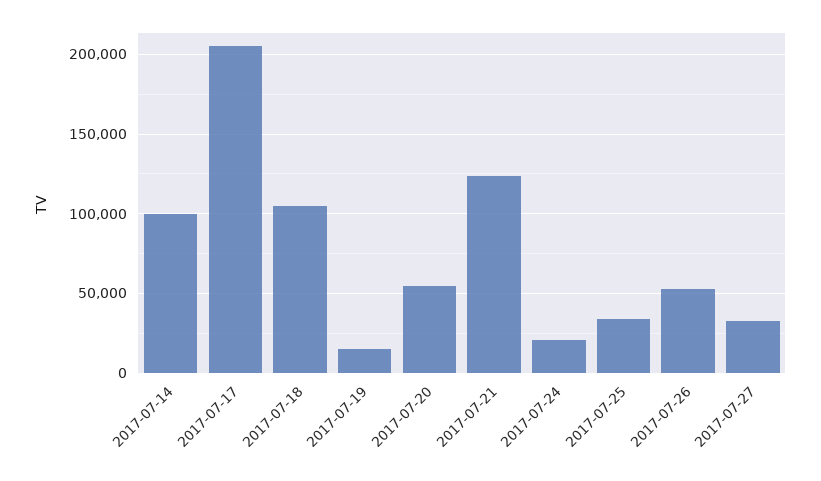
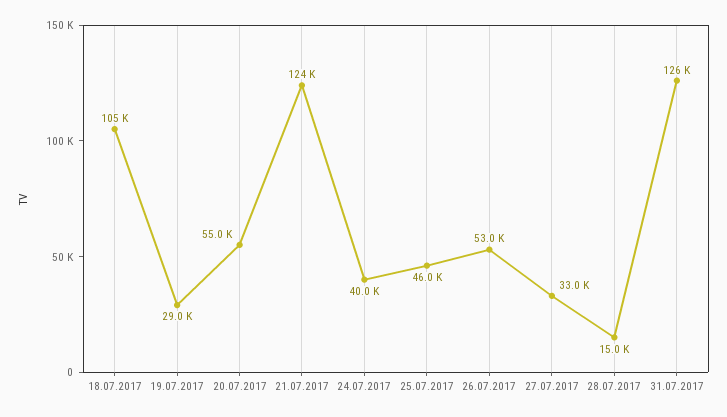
2017-07-14: 100000 -> none
2017-07-17: 205000 -> none
2017-07-19: 15000 -> 29000
2017-07-24: 20000 -> 40000
2017-07-25: 35000 -> 46000
28.07.2017: none -> 15000
31.07.2017: none -> 126000

